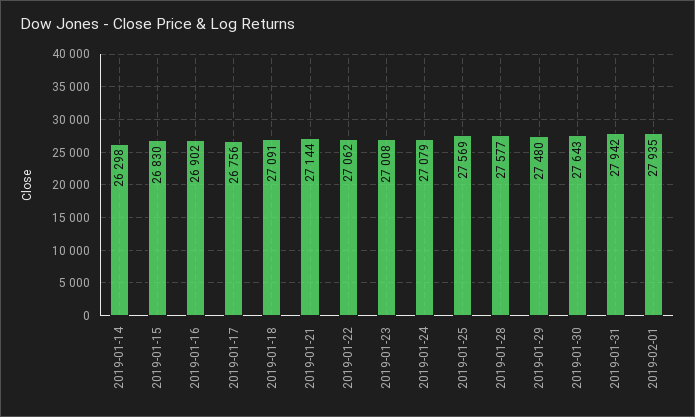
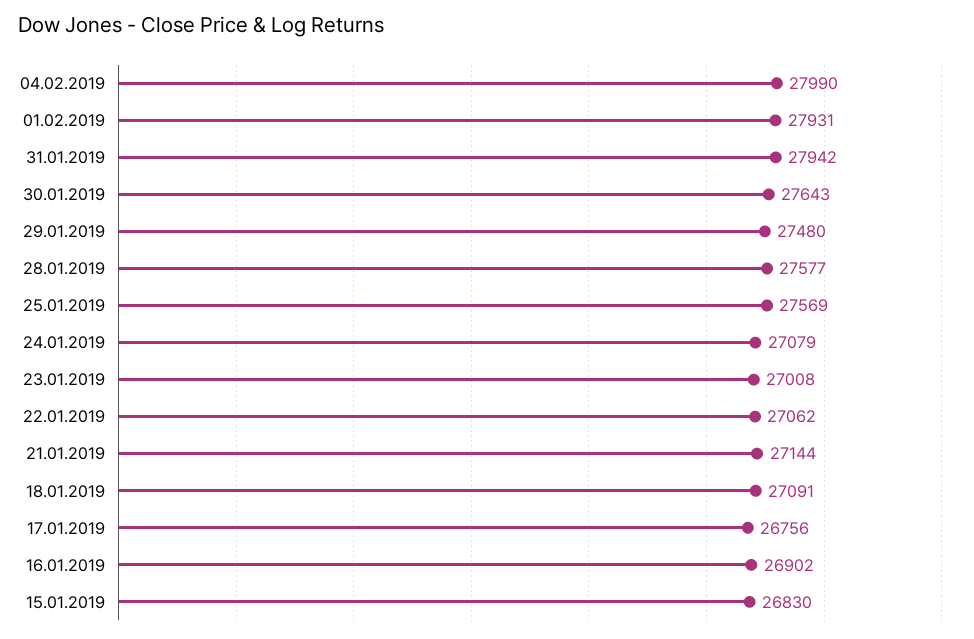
2019-01-14: 26298 -> none
2019-02-01: 27935 -> 27931
04.02.2019: none -> 27990

